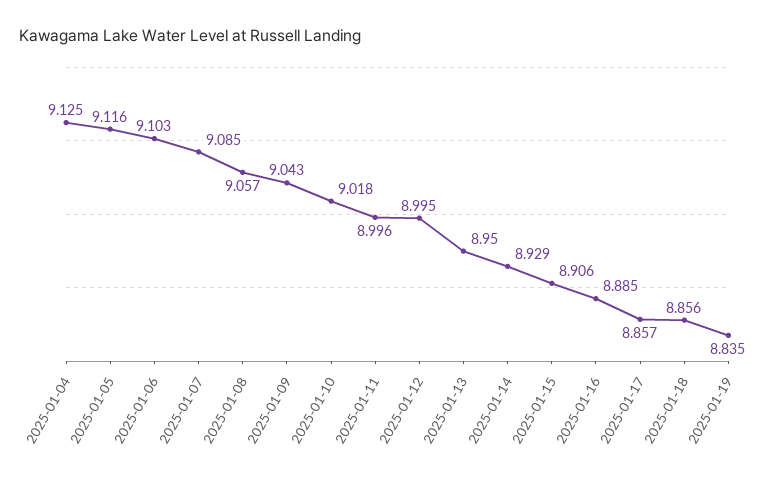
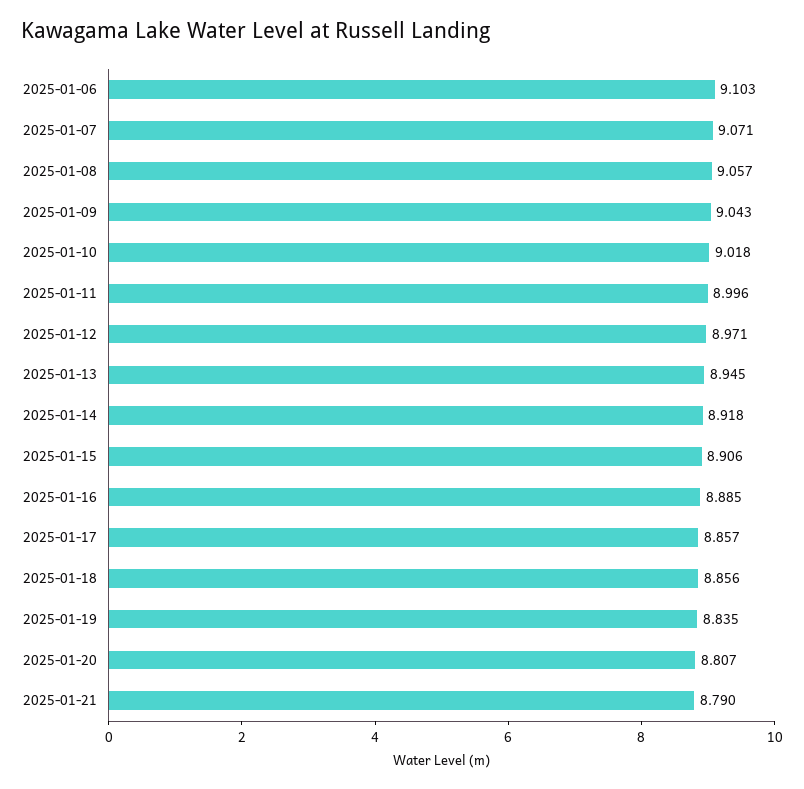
2025-01-04: 9.125 -> none
2025-01-05: 9.116 -> none
2025-01-07: 9.085 -> 9.071
2025-01-12: 8.995 -> 8.971
2025-01-13: 8.95 -> 8.945
2025-01-14: 8.929 -> 8.918
2025-01-20: none -> 8.807
2025-01-21: none -> 8.79

